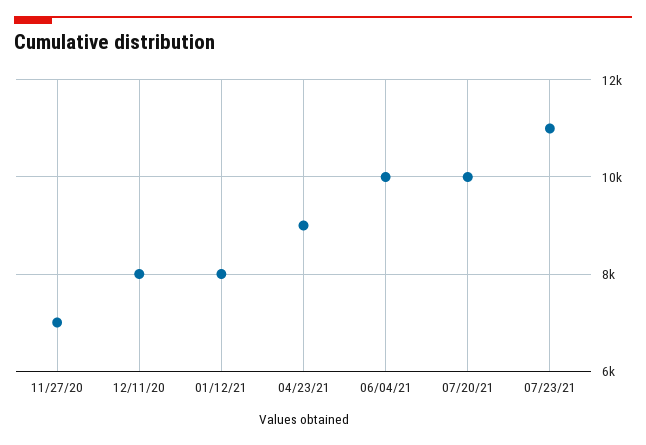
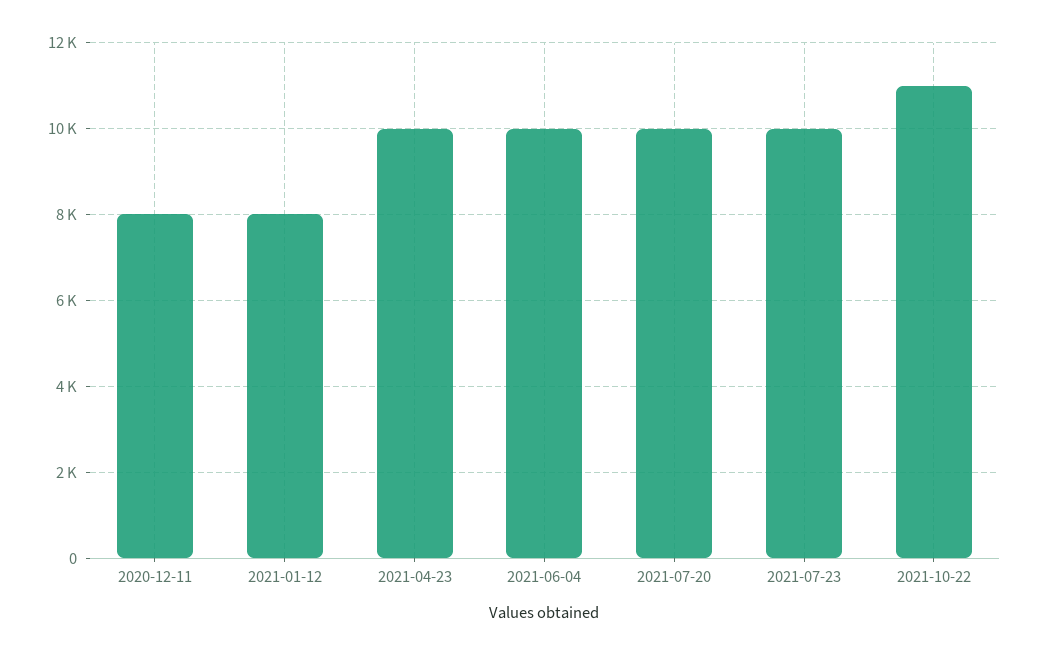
11/27/20: 7000 -> none
04/23/21: 9000 -> 10000
07/23/21: 11000 -> 10000
2021-10-22: none -> 11000

